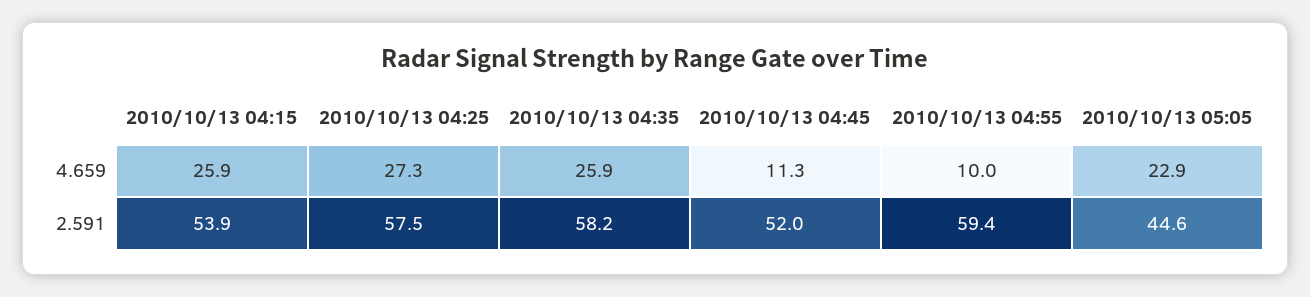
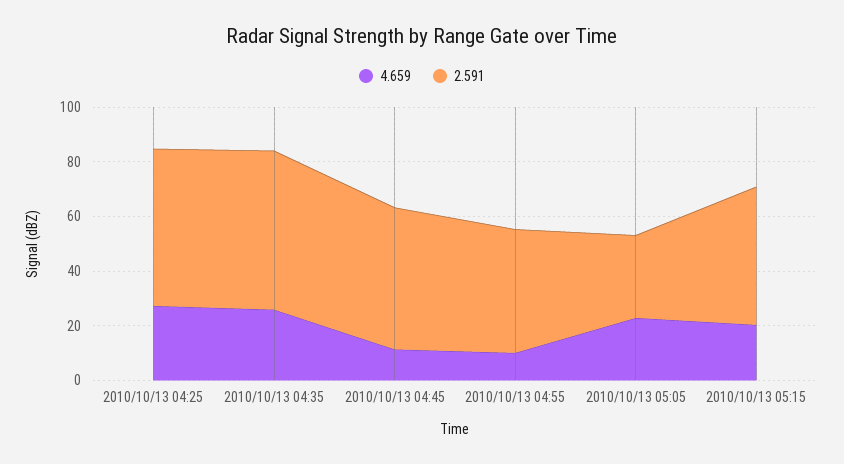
4.659, 2010/10/13 04:15: 25.9 -> none
2.591, 2010/10/13 04:15: 53.9 -> none
2.591, 2010/10/13 04:55: 59.4 -> 45
2.591, 2010/10/13 05:05: 44.6 -> 30
4.659, 2010/10/13 05:15: none -> 20
2.591, 2010/10/13 05:15: none -> 50

